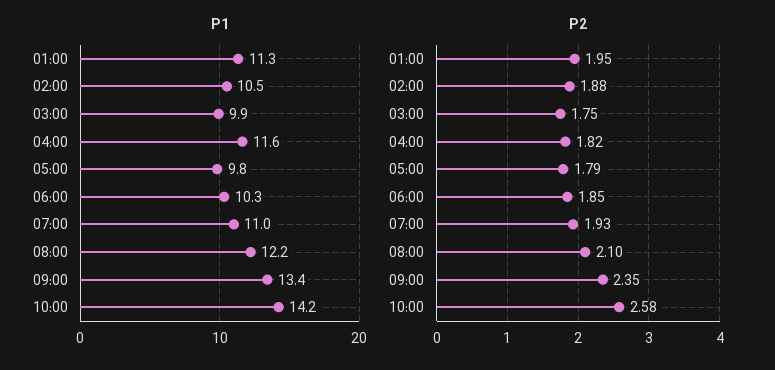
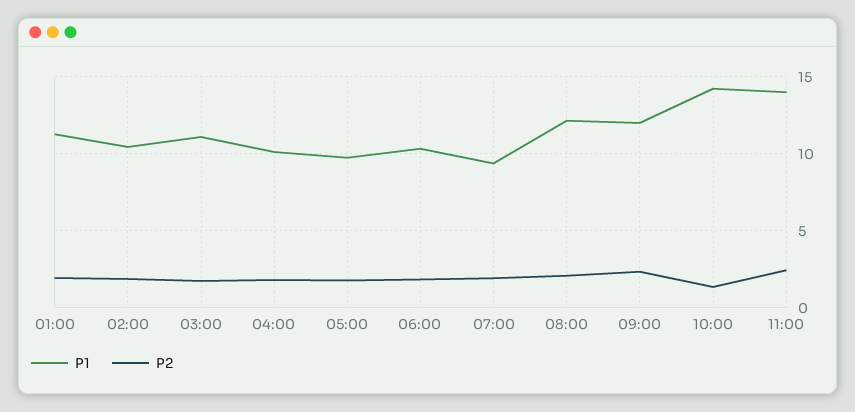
P1, 03:00: 9.9 -> 11
P1, 04:00: 11.6 -> 10
P1, 07:00: 11 -> 9.5
P1, 09:00: 13.4 -> 12
P2, 10:00: 2.58 -> 1.5
P1, 11:00: none -> 14
P2, 11:00: none -> 2.5

